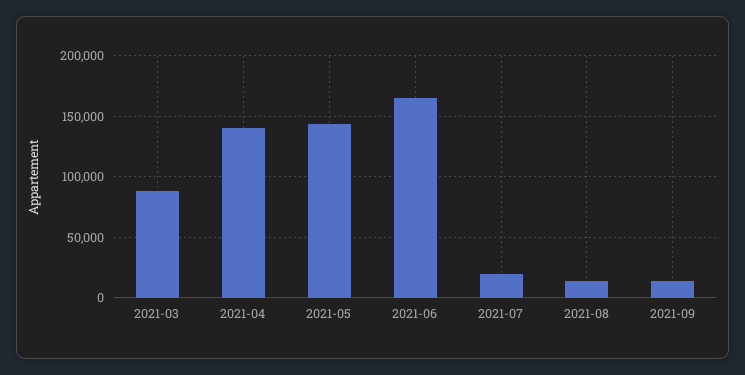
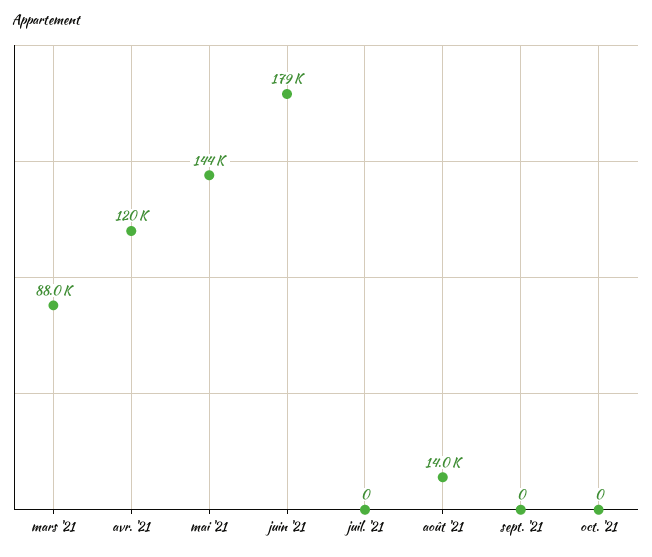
2021-04: 140000 -> 120000
2021-06: 165000 -> 179000
2021-07: 20000 -> 0
2021-09: 15000 -> 0
oct. '21: none -> 0

